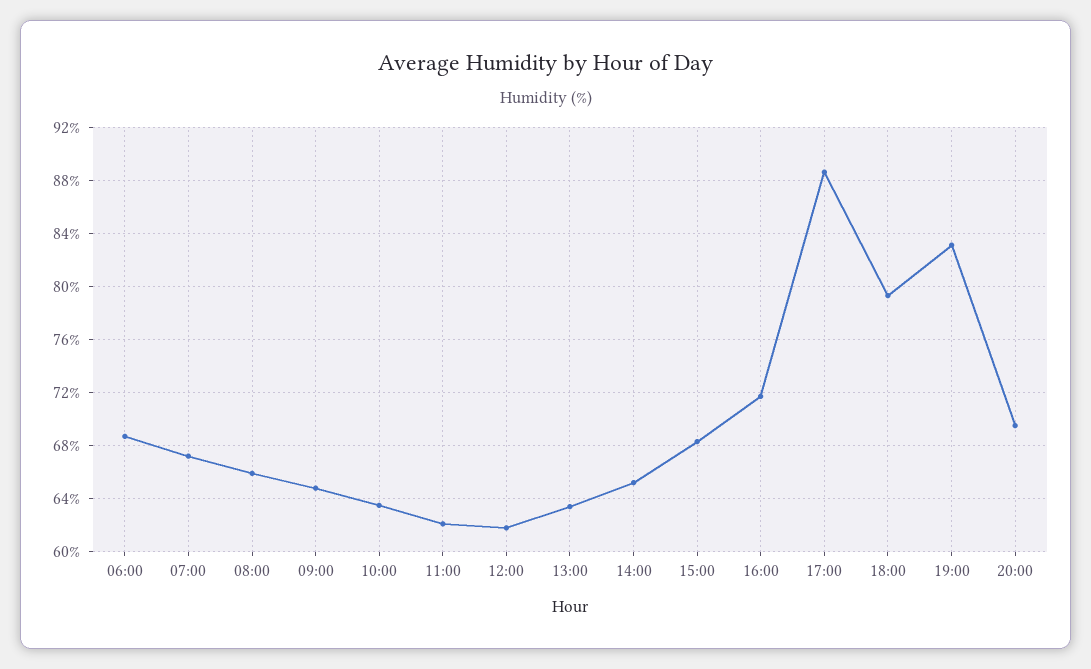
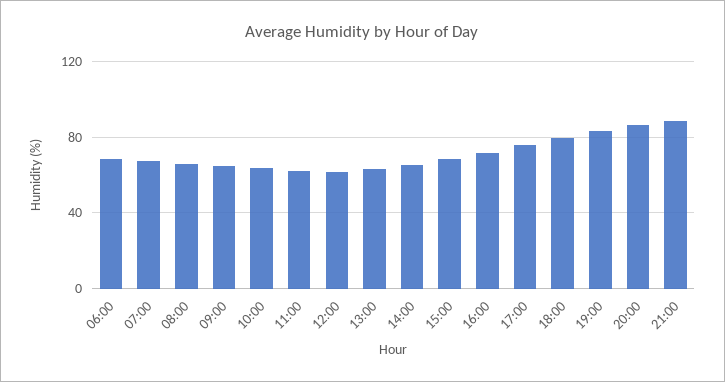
17:00: 88.5 -> 75
20:00: 69.5 -> 85
21:00: none -> 90

